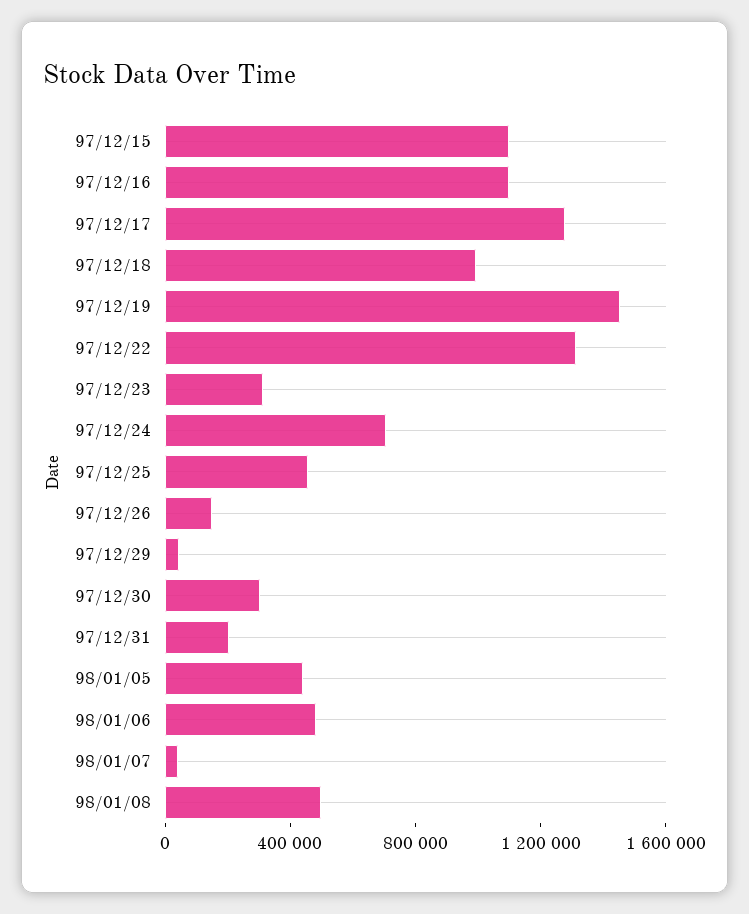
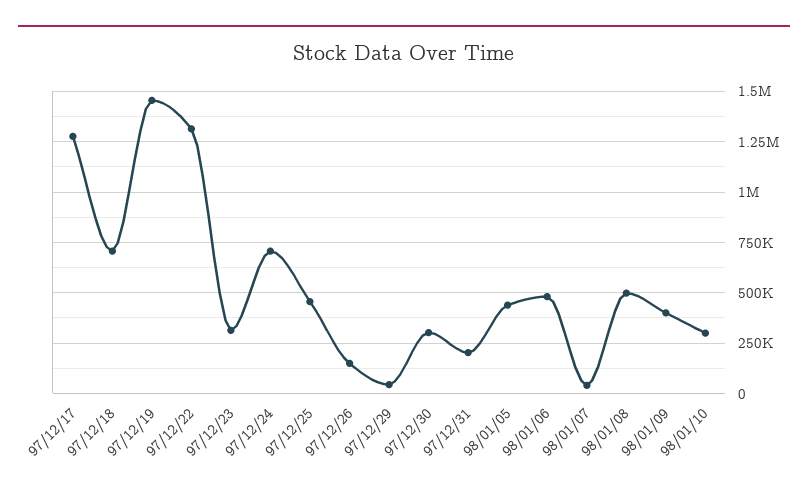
97/12/15: 1100000 -> none
97/12/16: 1100000 -> none
97/12/18: 1000000 -> 700000
98/01/09: none -> 400000
98/01/10: none -> 300000

